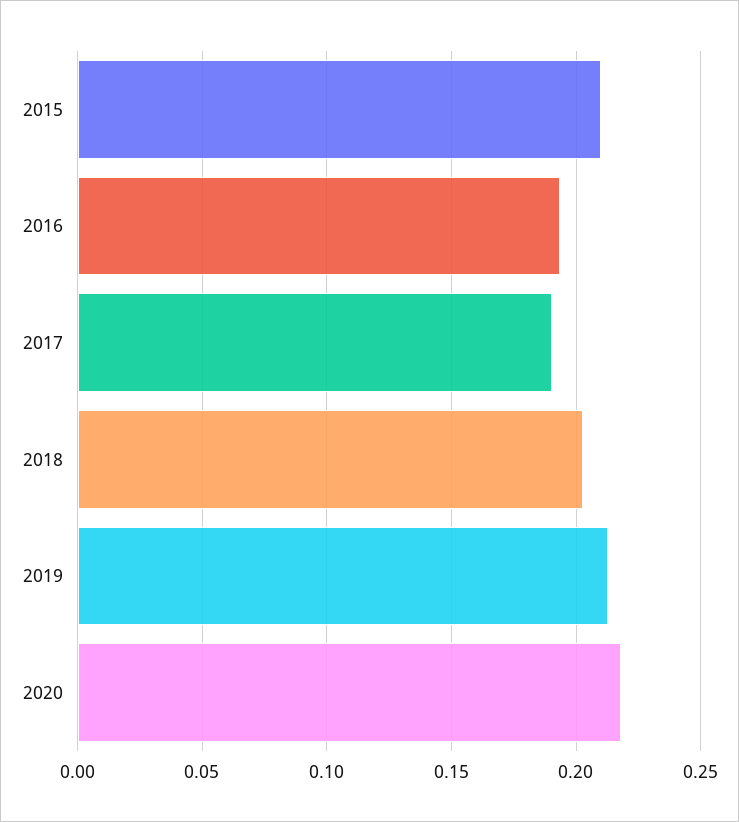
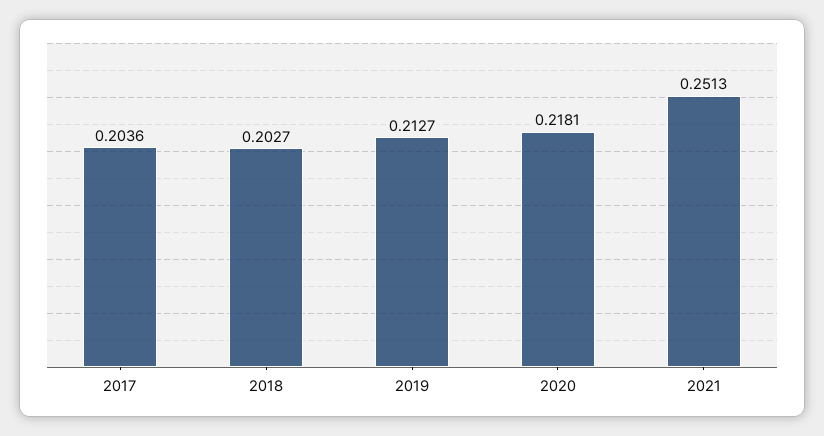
2015: 0.21 -> none
2016: 0.195 -> none
2017: 0.19 -> 0.2036
2021: none -> 0.2513

